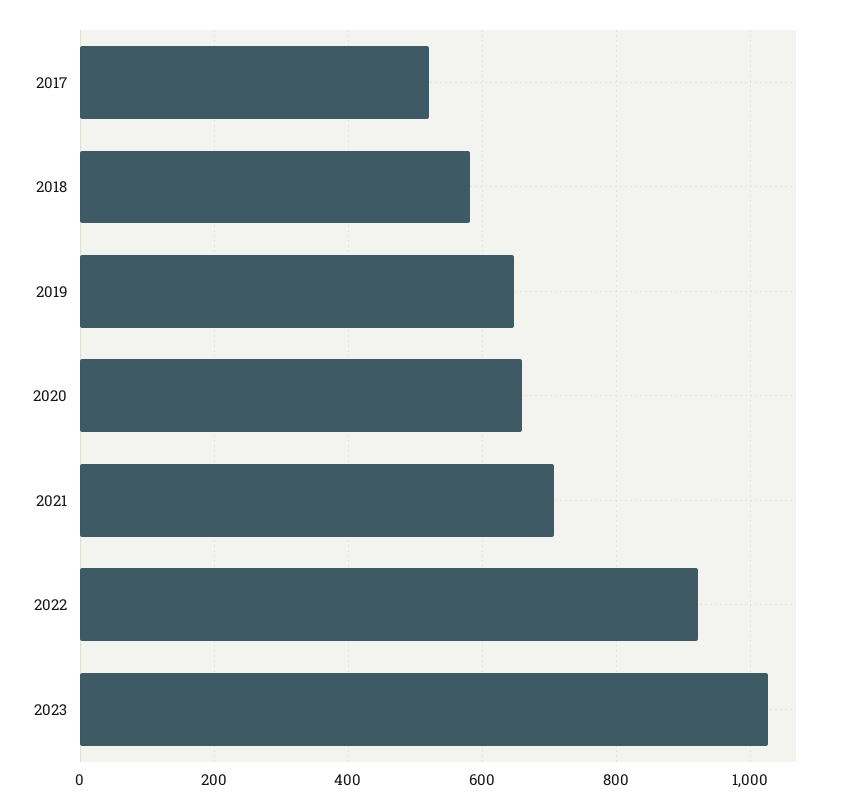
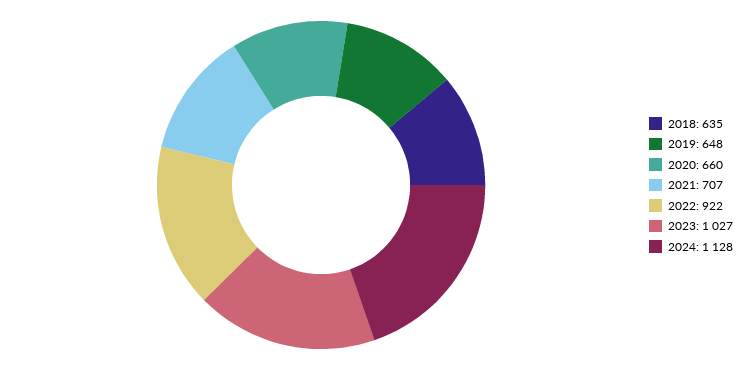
2017: 520 -> none
2018: 580 -> 635
2024: none -> 1128

